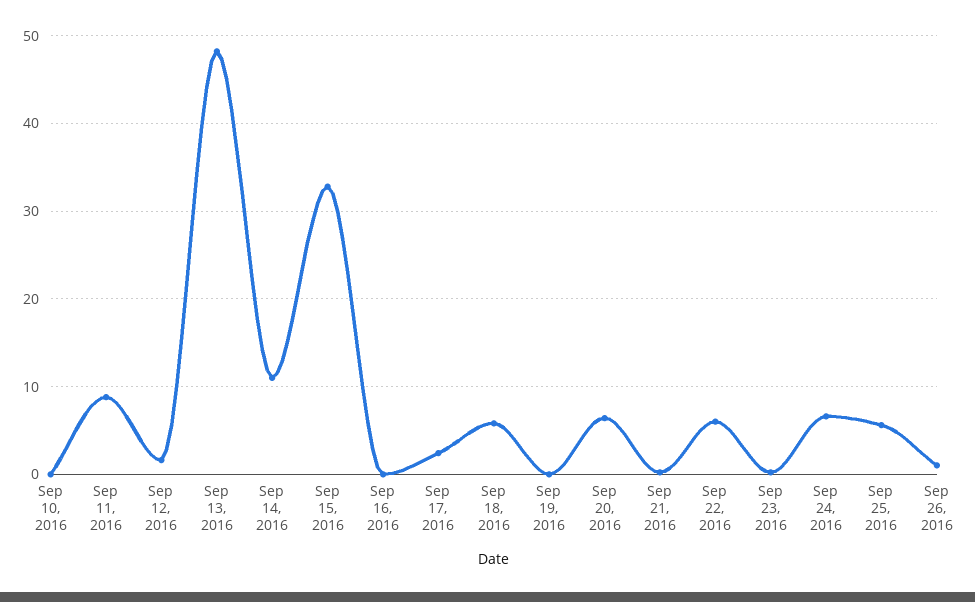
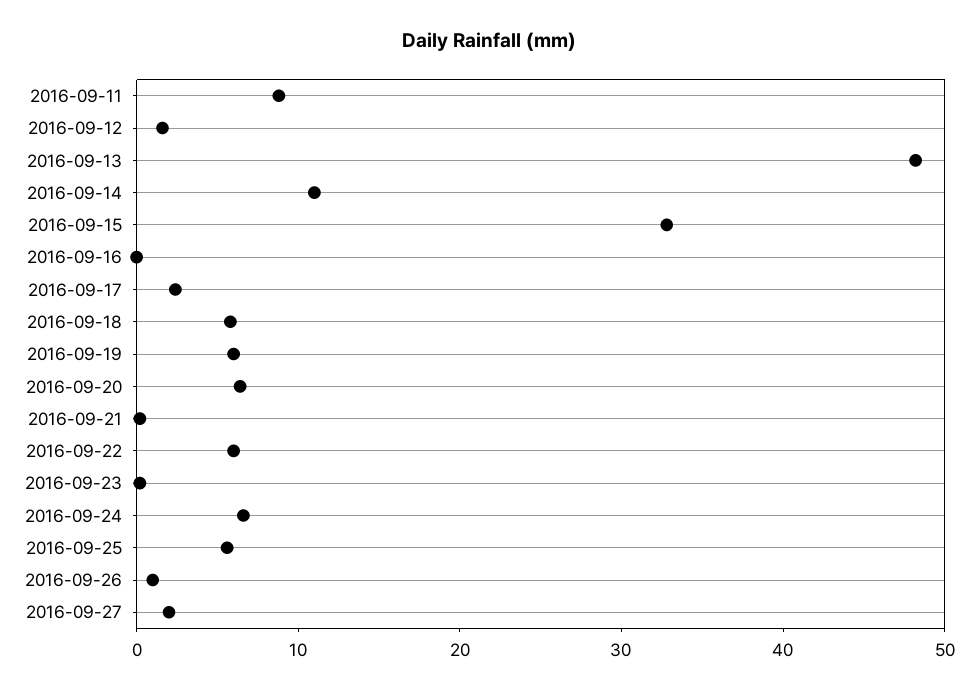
Sep 10, 2016: 0 -> none
Sep 19, 2016: 0 -> 6
2016-09-27: none -> 2

